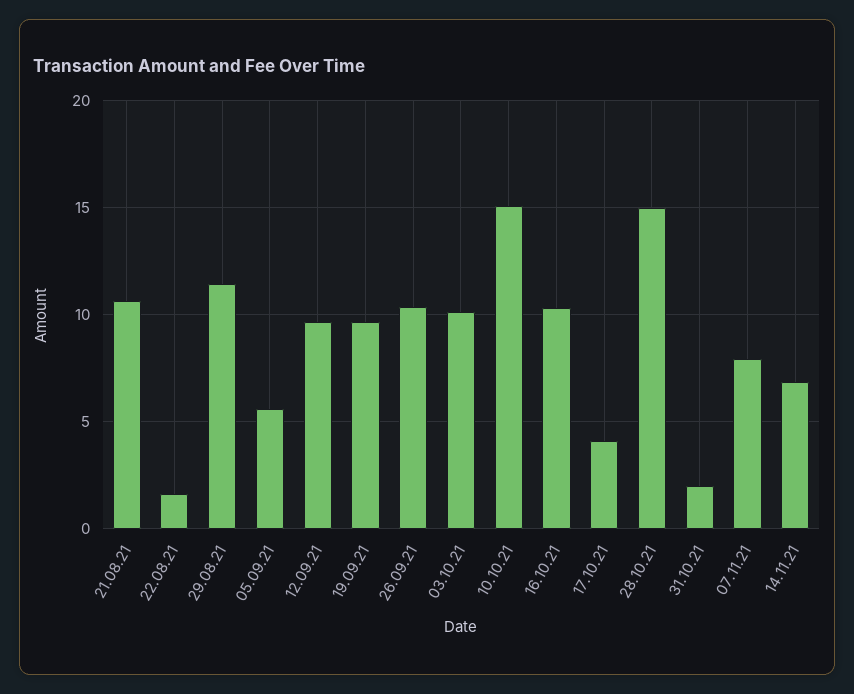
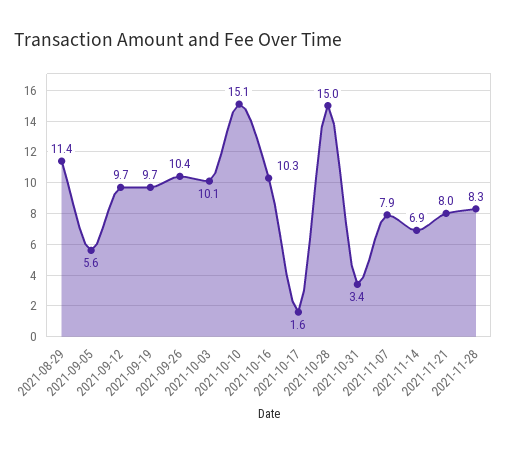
21.08.21: 10.5 -> none
22.08.21: 1.5 -> none
17.10.21: 4 -> 1.6
31.10.21: 2 -> 3.4
2021-11-21: none -> 8
2021-11-28: none -> 8.3

